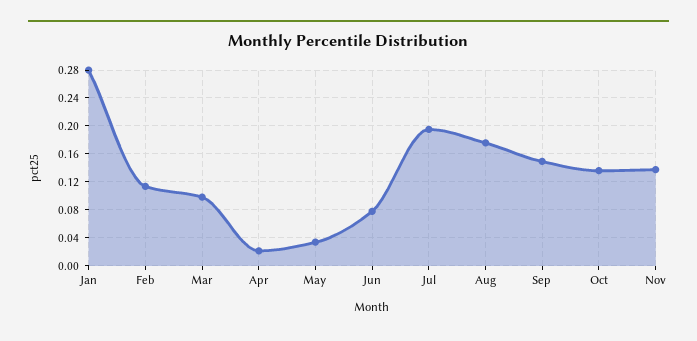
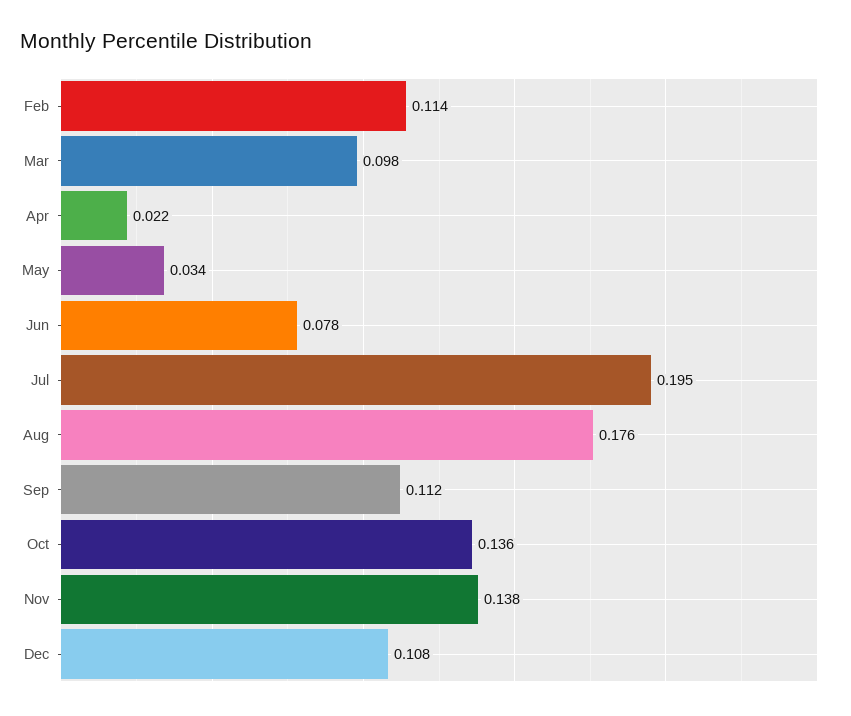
Jan: 0.28 -> none
Sep: 0.15 -> 0.112
Dec: none -> 0.108

